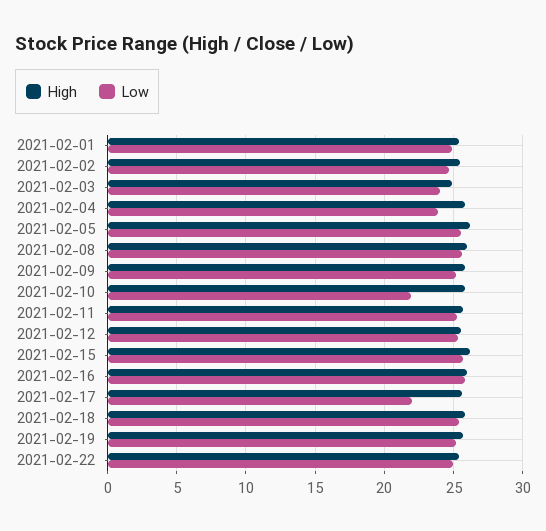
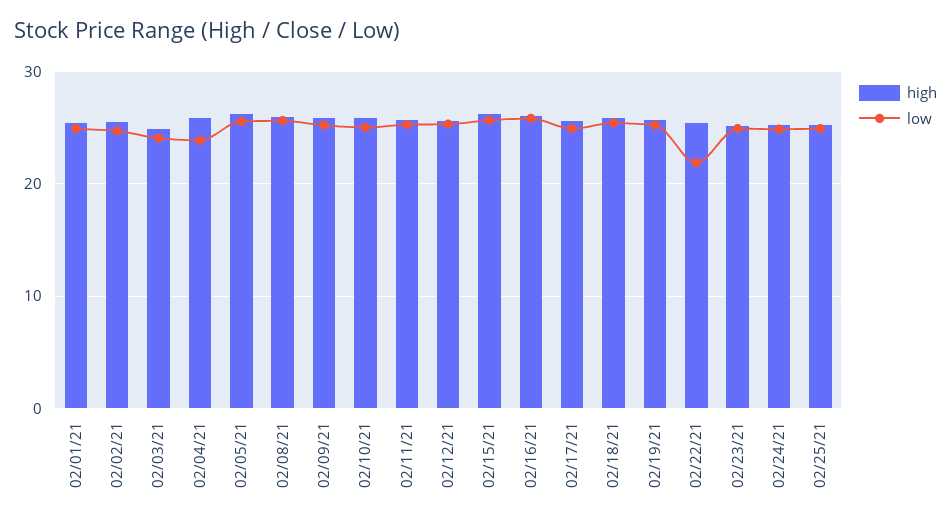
Low, 2021-02-10: 22 -> 25
Low, 2021-02-17: 22 -> 25
Low, 2021-02-22: 25 -> 22
High, 02/23/21: none -> 25
Low, 02/23/21: none -> 25
High, 02/24/21: none -> 25
Low, 02/24/21: none -> 25
High, 02/25/21: none -> 25
Low, 02/25/21: none -> 25

